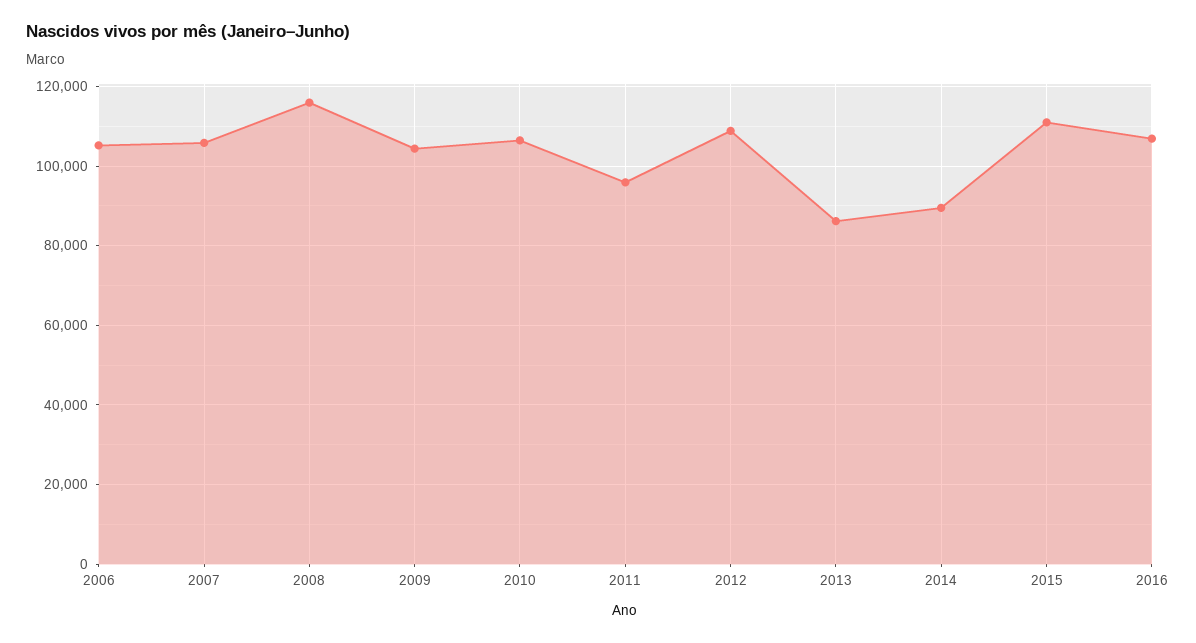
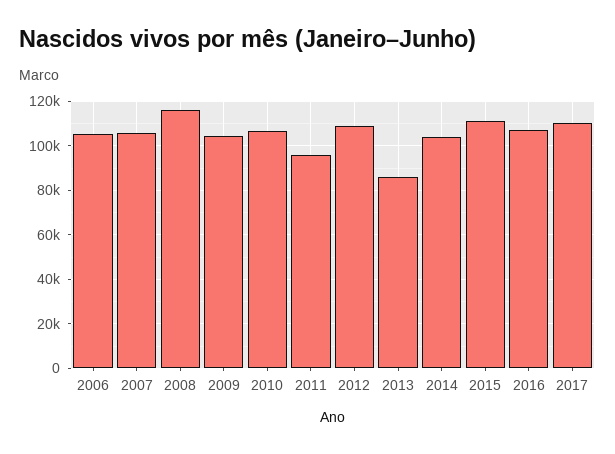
2014: 90000 -> 105000
2017: none -> 110000

